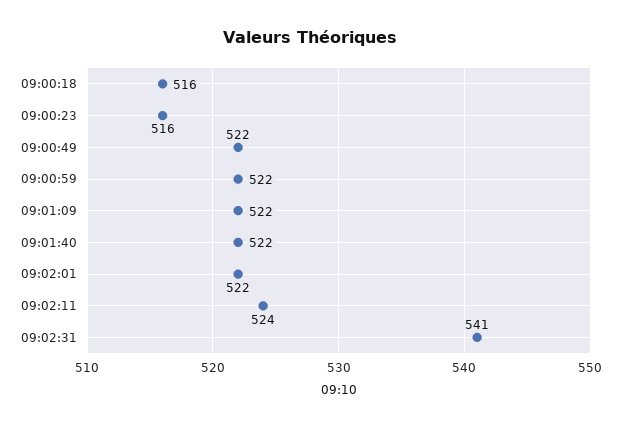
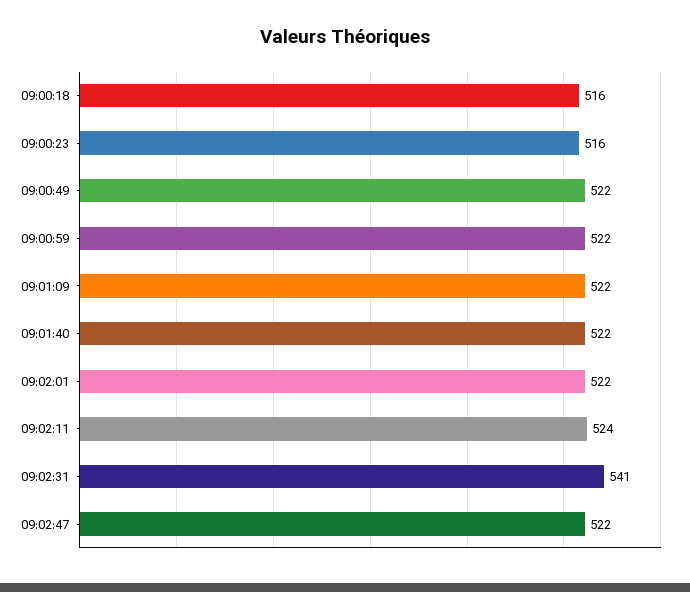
09:02:47: none -> 522

